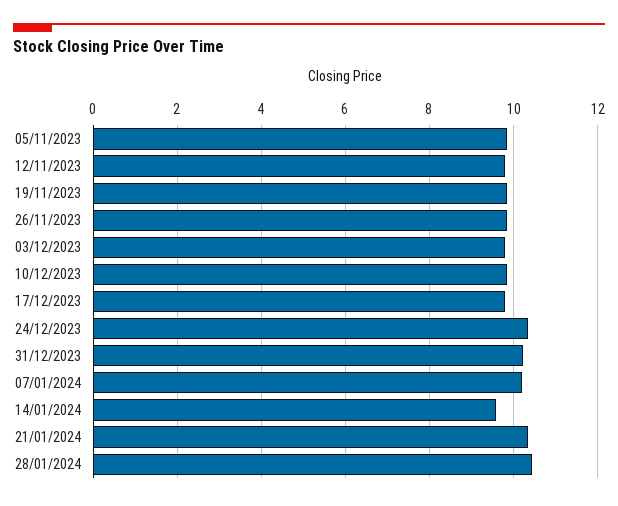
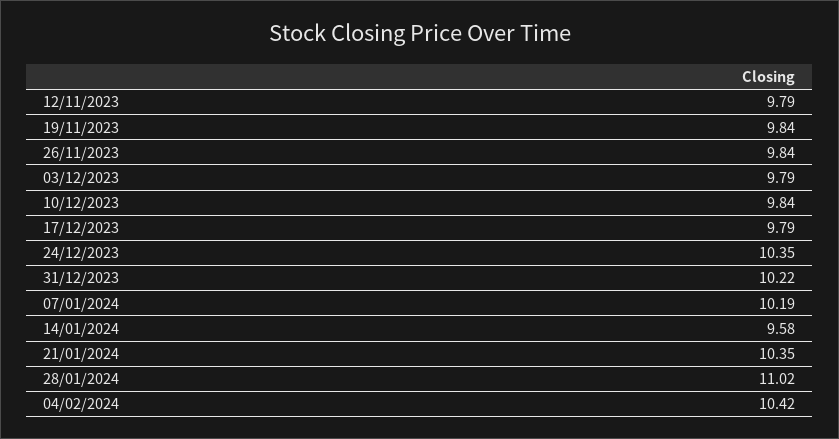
05/11/2023: 9.8 -> none
28/01/2024: 10.4 -> 11.02
04/02/2024: none -> 10.42

